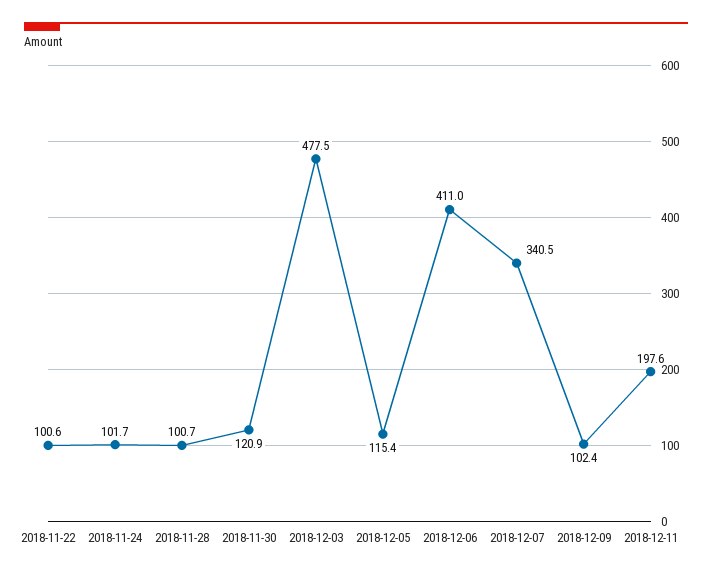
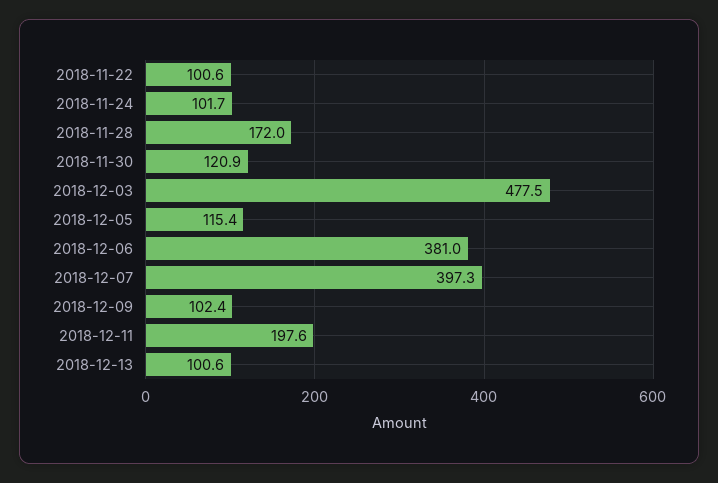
2018-11-28: 100.7 -> 172
2018-12-06: 411 -> 381
2018-12-07: 340.5 -> 397.3
2018-12-13: none -> 100.6

